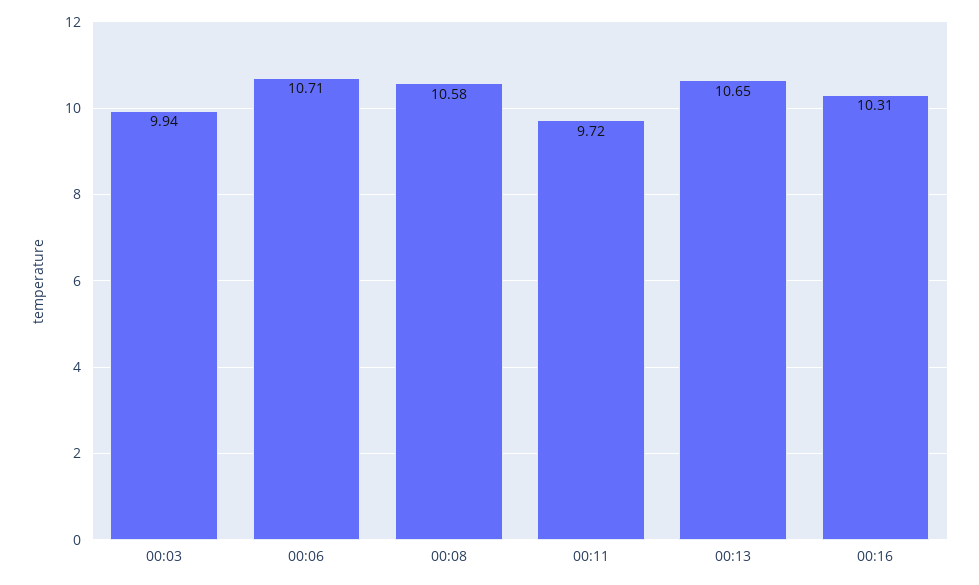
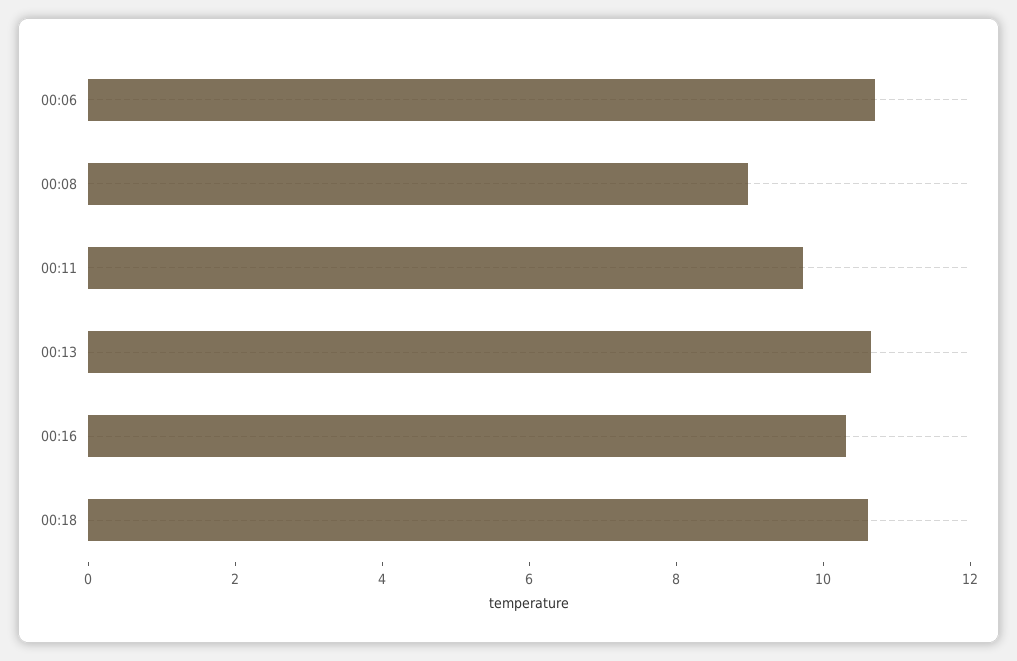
00:03: 9.94 -> none
00:08: 10.58 -> 9
00:18: none -> 10.5

